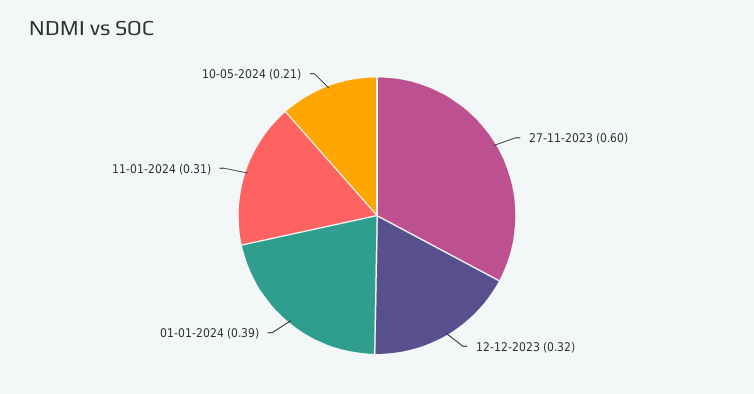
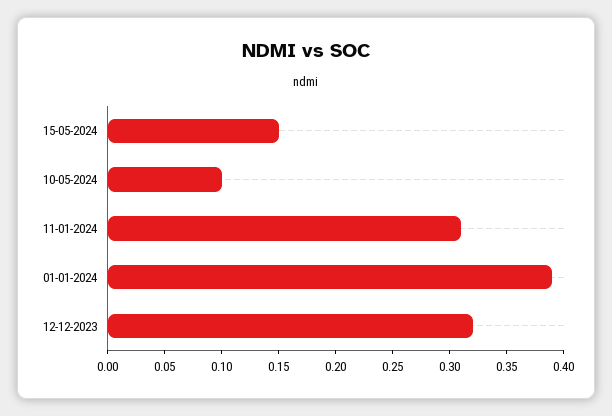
27-11-2023: 0.6 -> none
10-05-2024: 0.21 -> 0.1
15-05-2024: none -> 0.15

